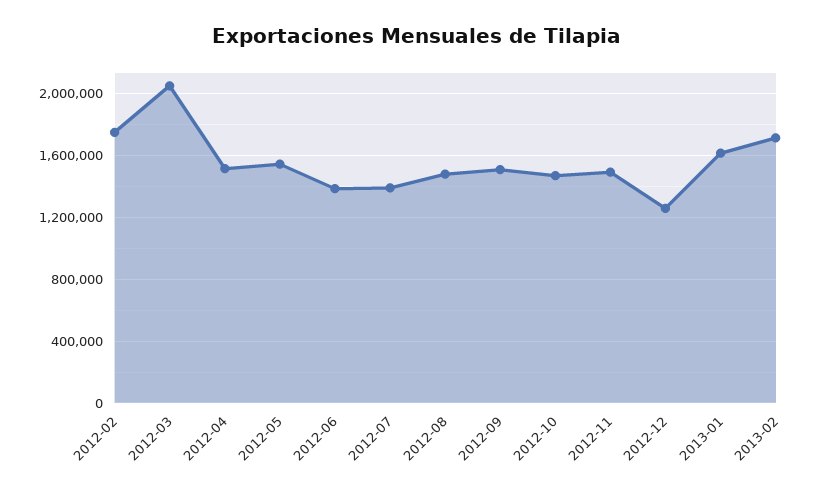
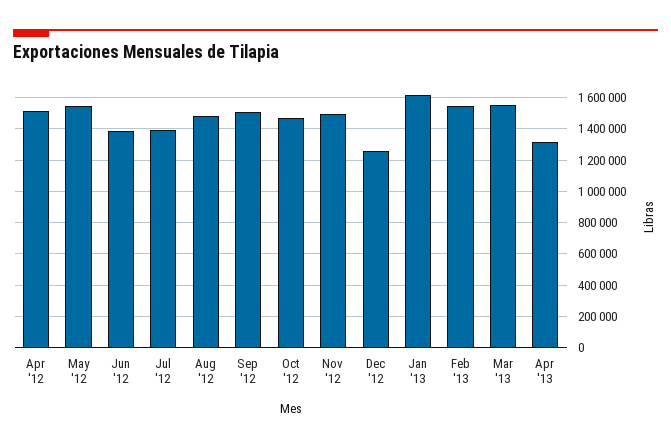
2012-02: 1750000 -> none
2012-03: 2050000 -> none
2013-02: 1700000 -> 1550000
Mar '13: none -> 1550000
Apr '13: none -> 1300000

